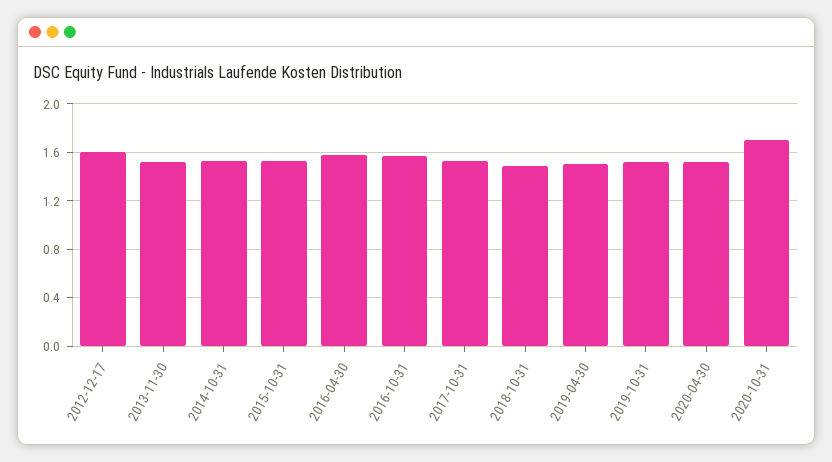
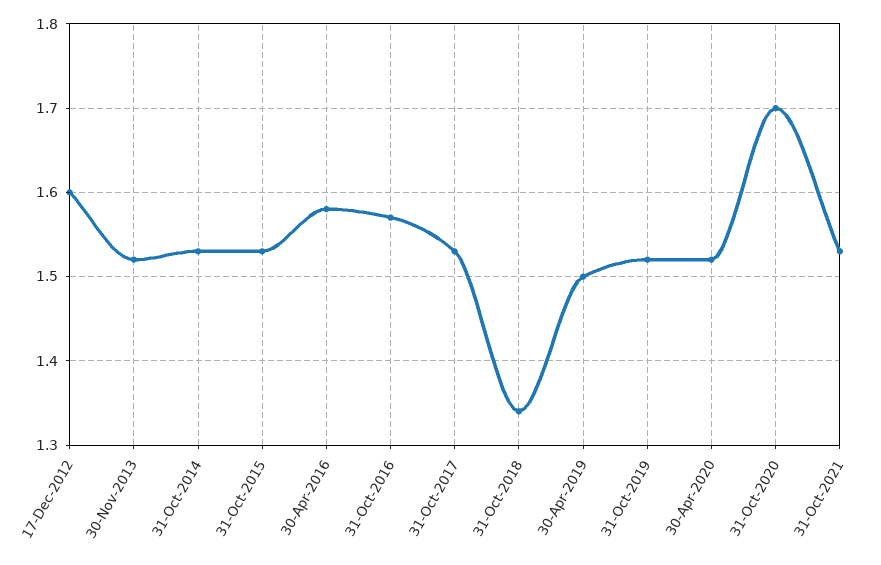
2018-10-31: 1.5 -> 1.34
31-Oct-2021: none -> 1.53

